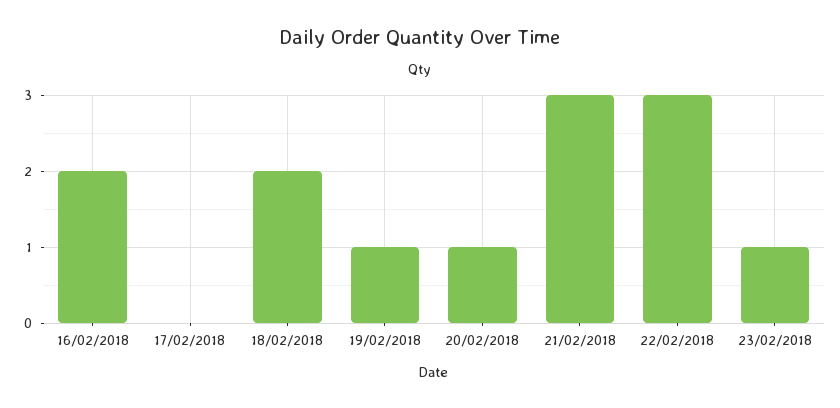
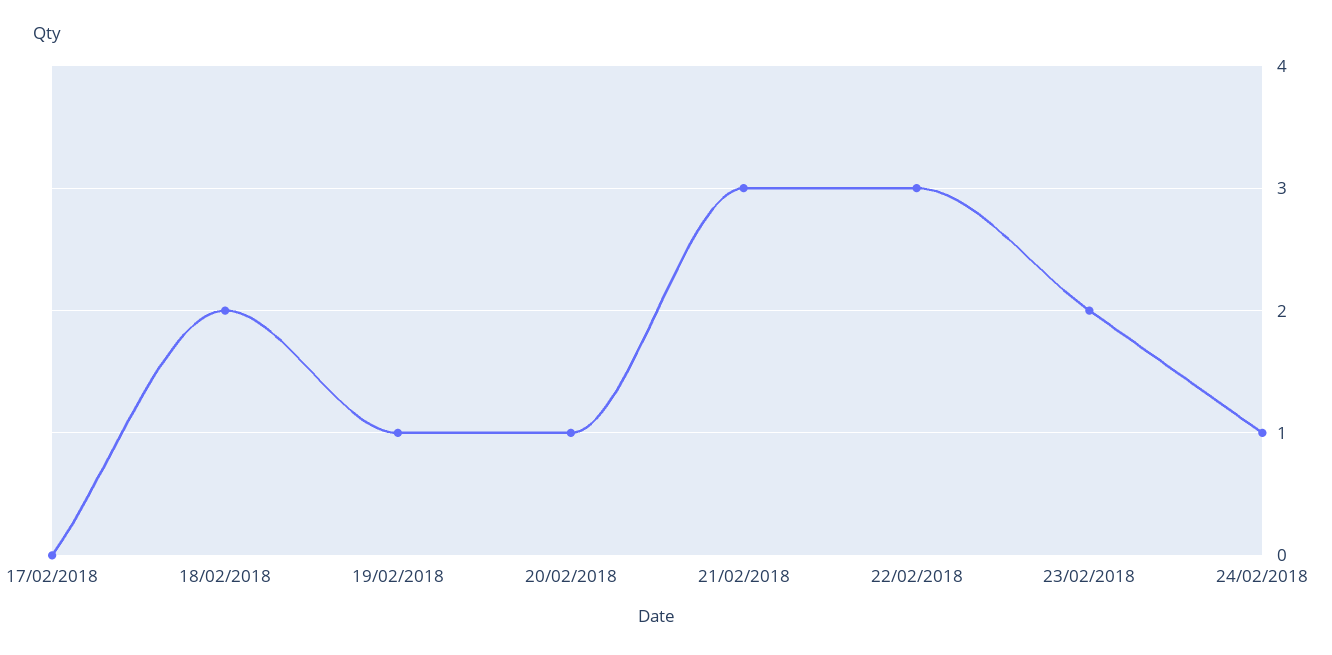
16/02/2018: 2 -> none
23/02/2018: 1 -> 2
24/02/2018: none -> 1

